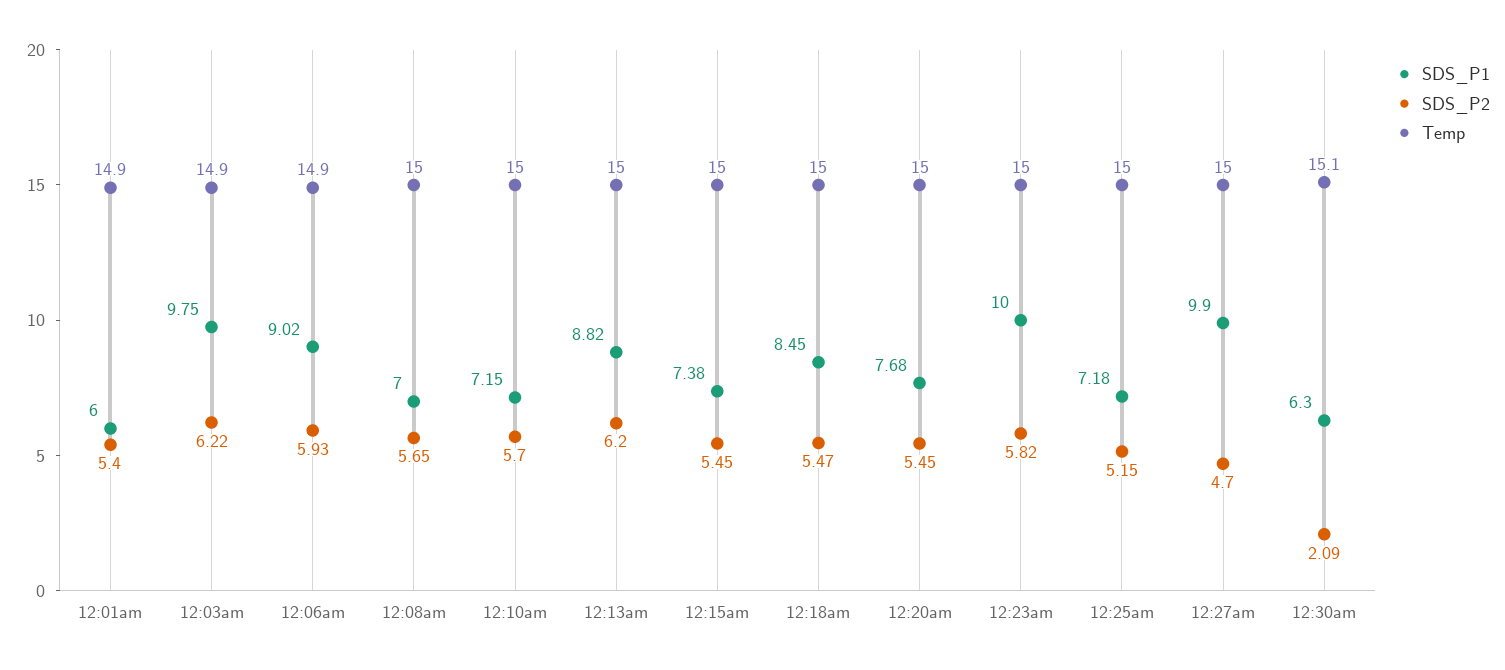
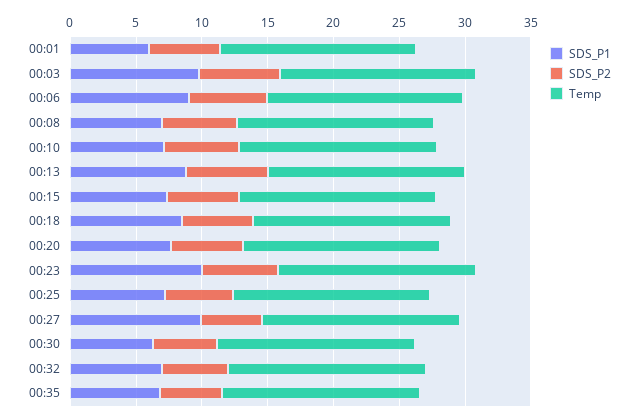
SDS_P2, 12:30am: 2.09 -> 5
SDS_P1, 00:32: none -> 7
SDS_P2, 00:32: none -> 5
Temp, 00:32: none -> 15
SDS_P1, 00:35: none -> 7
SDS_P2, 00:35: none -> 5
Temp, 00:35: none -> 15

